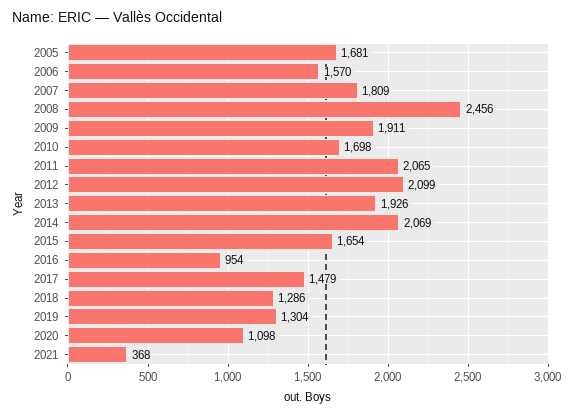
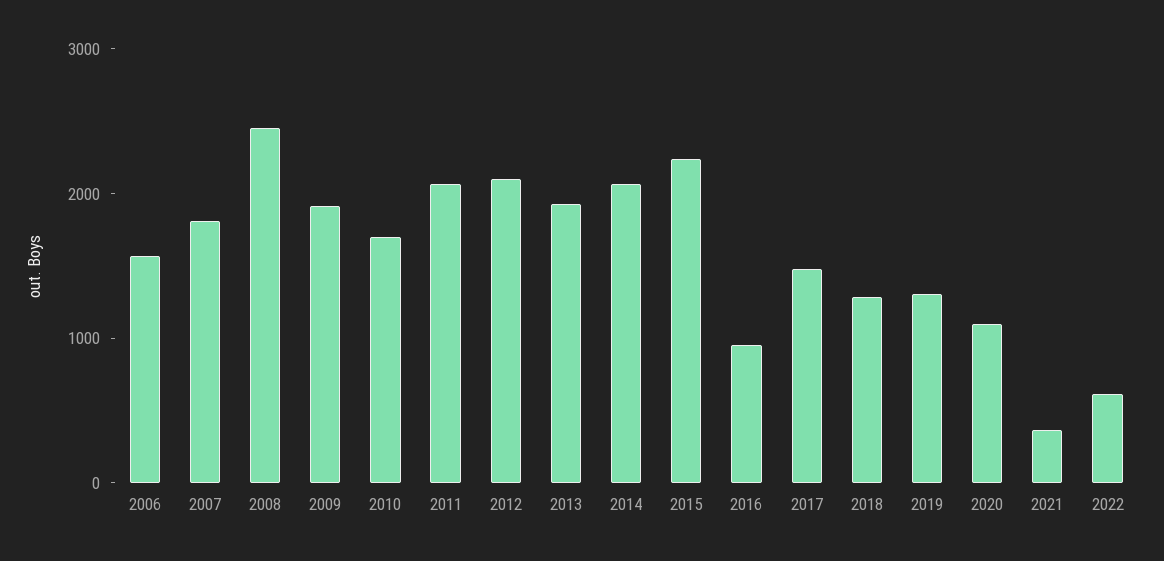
2005: 1681 -> none
2015: 1654 -> 2200
2022: none -> 600

